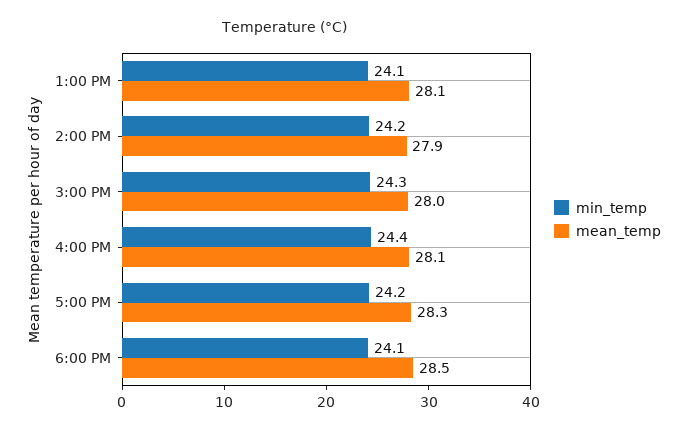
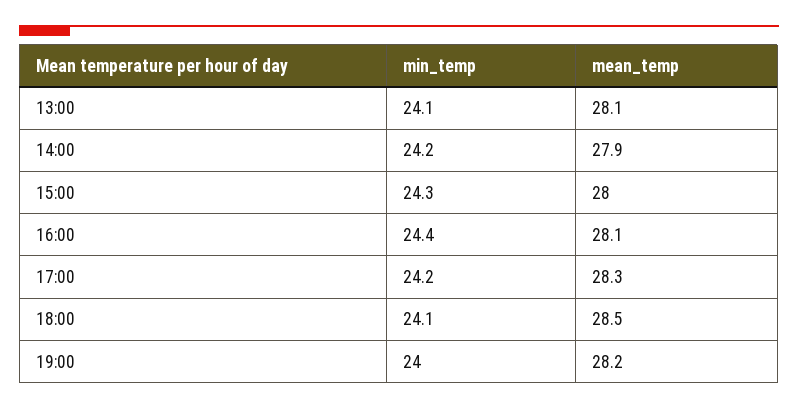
min_temp, 19:00: none -> 24
mean_temp, 19:00: none -> 28.2

